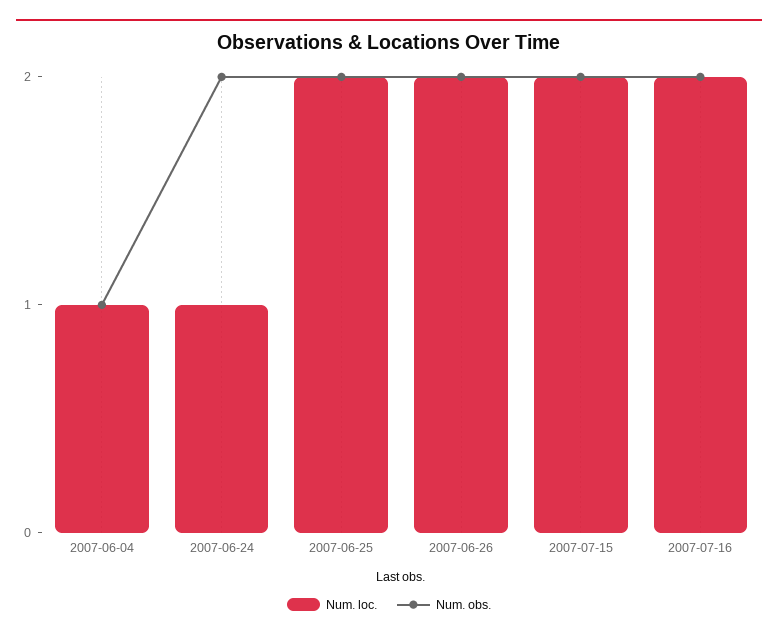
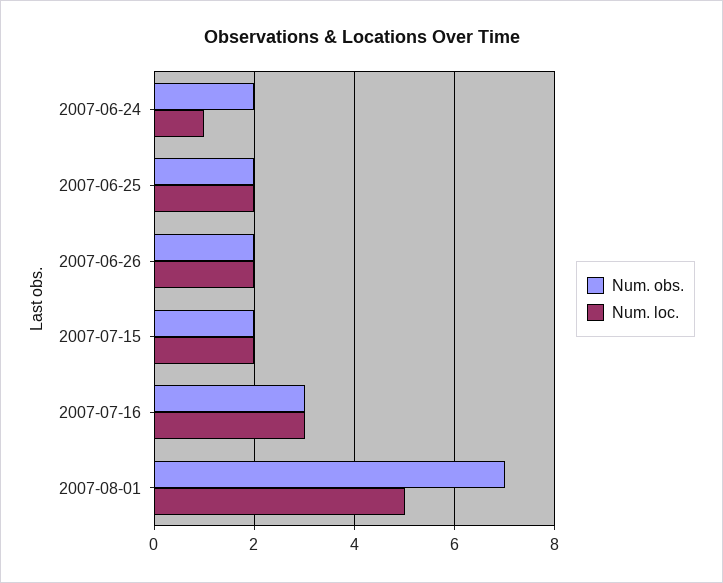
Num. loc., 2007-06-04: 1 -> none
Num. obs., 2007-06-04: 1 -> none
Num. loc., 2007-07-16: 2 -> 3
Num. obs., 2007-07-16: 2 -> 3
Num. obs., 2007-08-01: none -> 7
Num. loc., 2007-08-01: none -> 5

